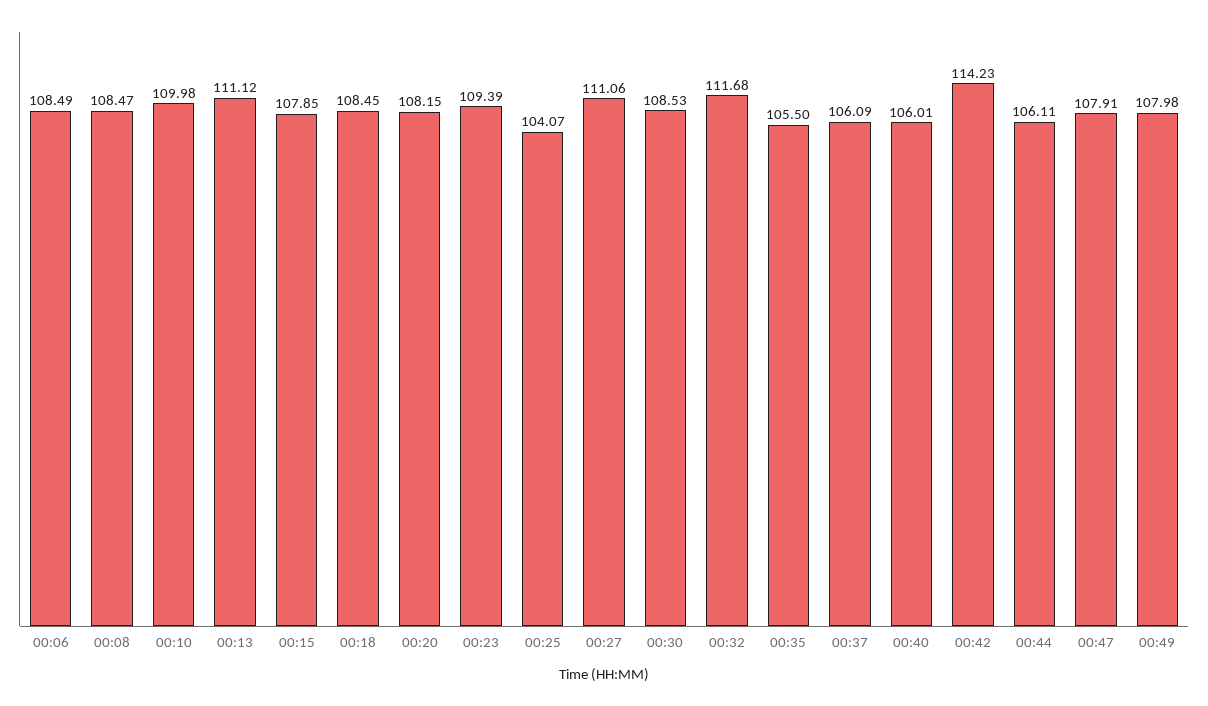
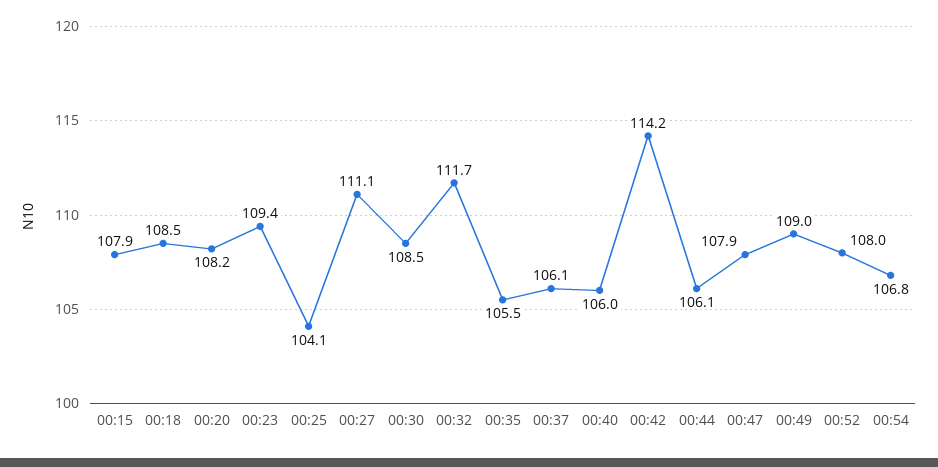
00:06: 108.49 -> none
00:08: 108.47 -> none
00:10: 109.98 -> none
00:13: 111.12 -> none
00:49: 107.98 -> 109
00:52: none -> 108
00:54: none -> 106.8

